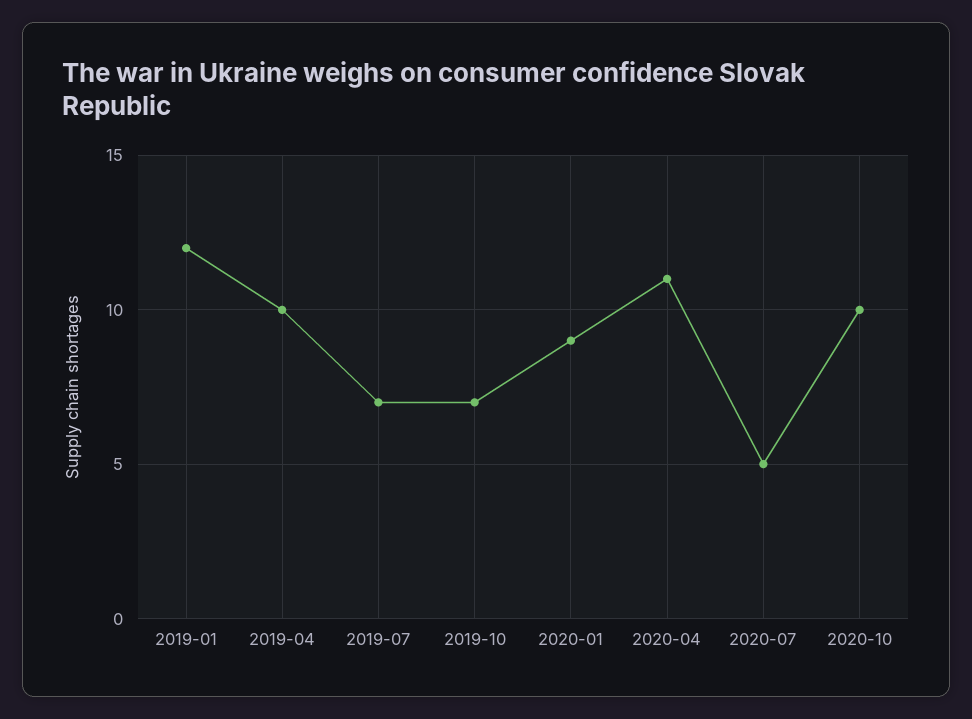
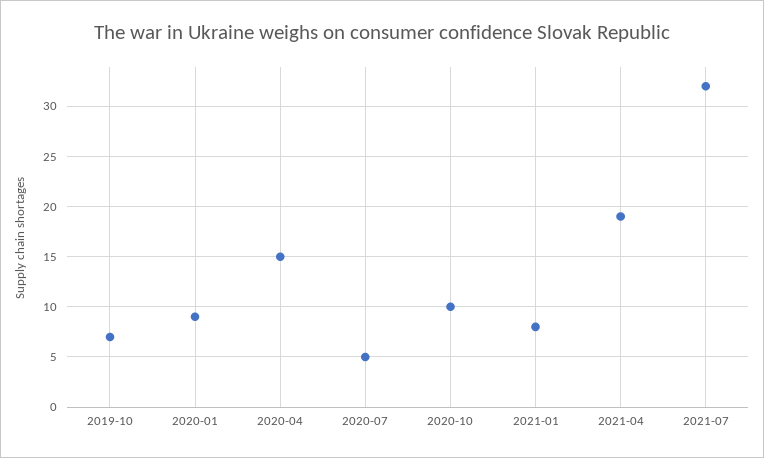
2019-01: 12 -> none
2019-04: 10 -> none
2019-07: 7 -> none
2020-04: 11 -> 15
2021-01: none -> 8
2021-04: none -> 19
2021-07: none -> 32

